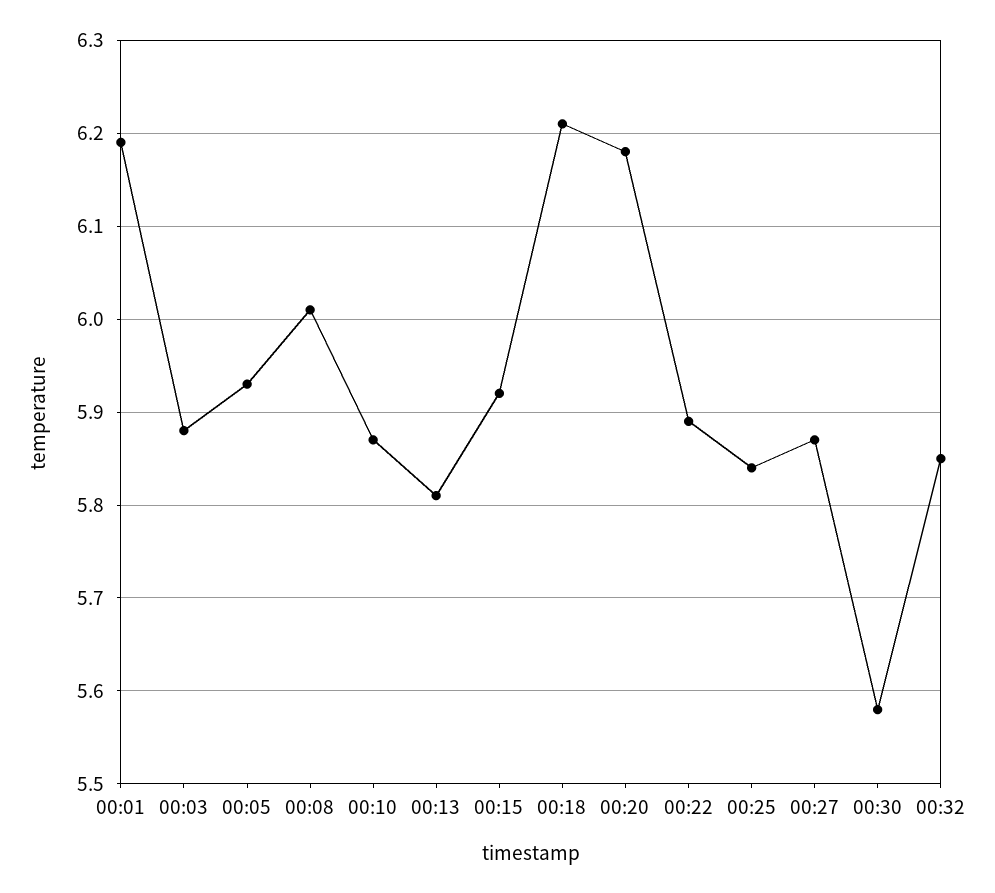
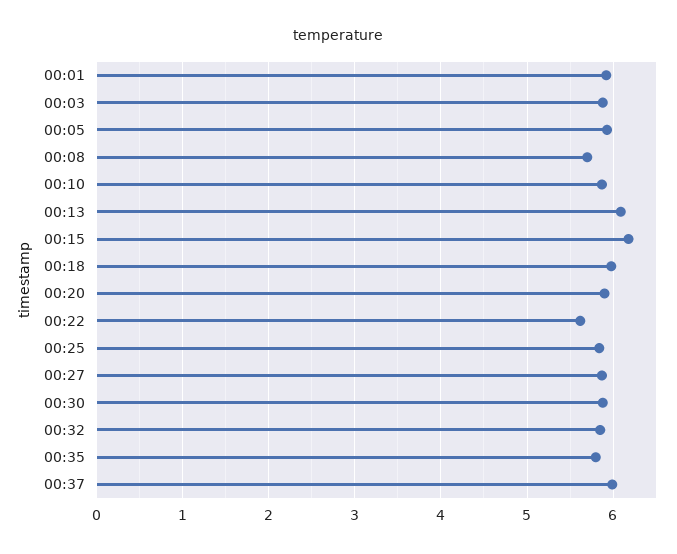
00:01: 6.19 -> 5.9
00:08: 6.01 -> 5.7
00:13: 5.81 -> 6.1
00:15: 5.92 -> 6.2
00:18: 6.21 -> 6
00:20: 6.18 -> 5.9
00:22: 5.89 -> 5.6
00:30: 5.58 -> 5.9
00:35: none -> 5.8
00:37: none -> 6

